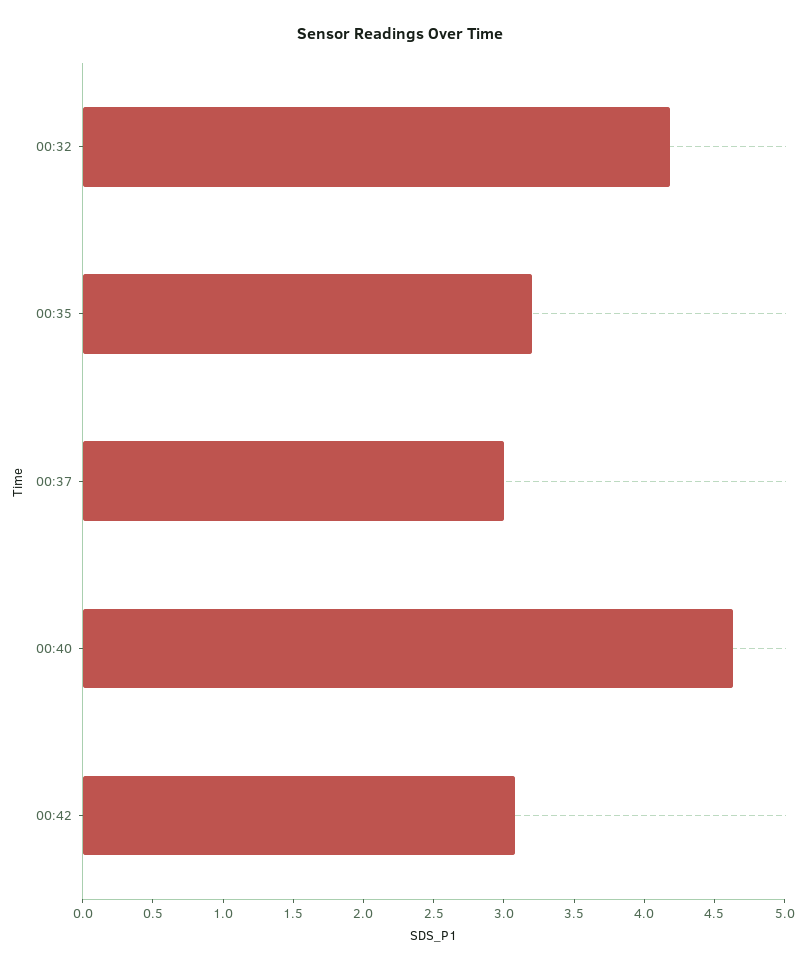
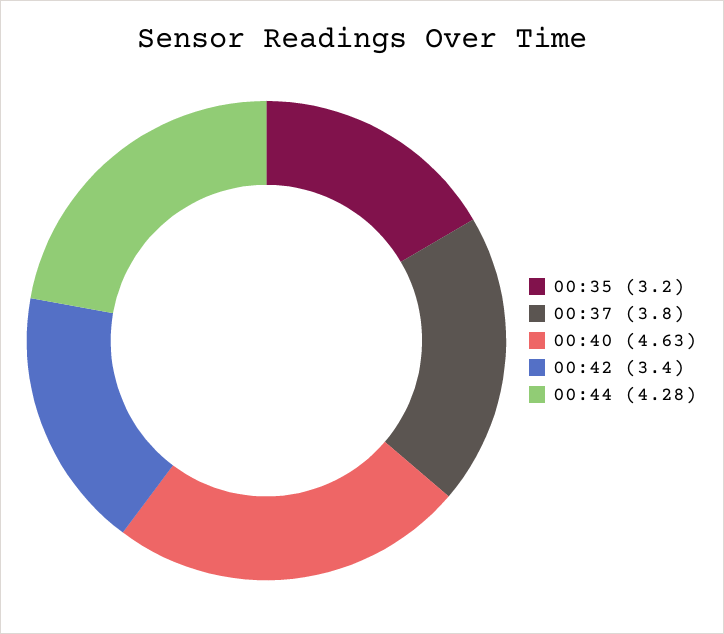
00:32: 4.2 -> none
00:37: 3 -> 3.8
00:42: 3.1 -> 3.4
00:44: none -> 4.28

